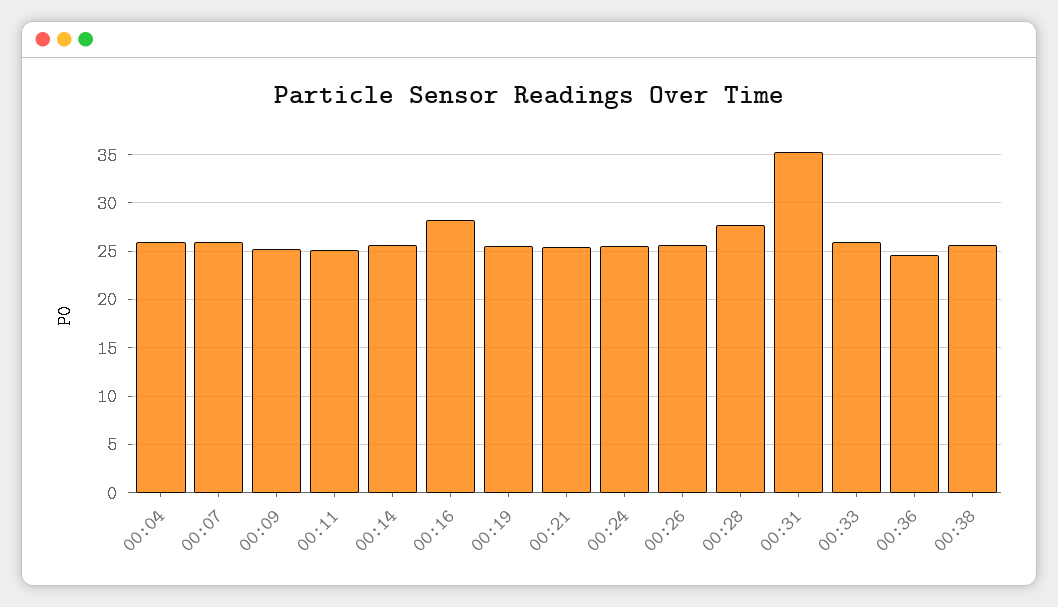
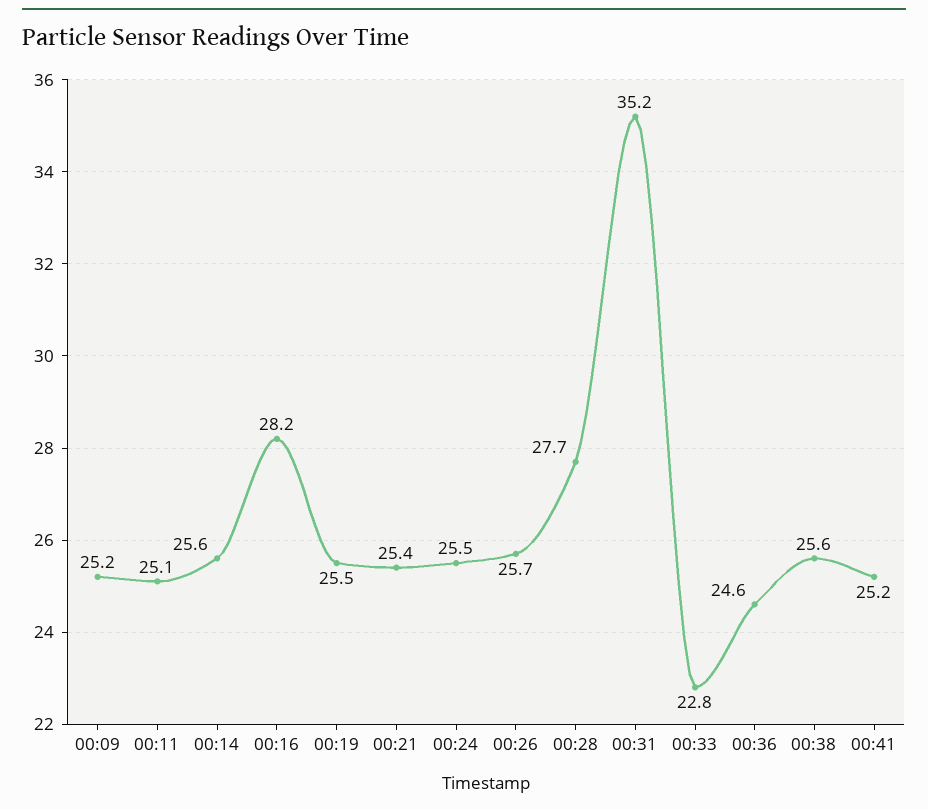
00:04: 26 -> none
00:07: 26 -> none
00:33: 26 -> 22.8
00:41: none -> 25.2

